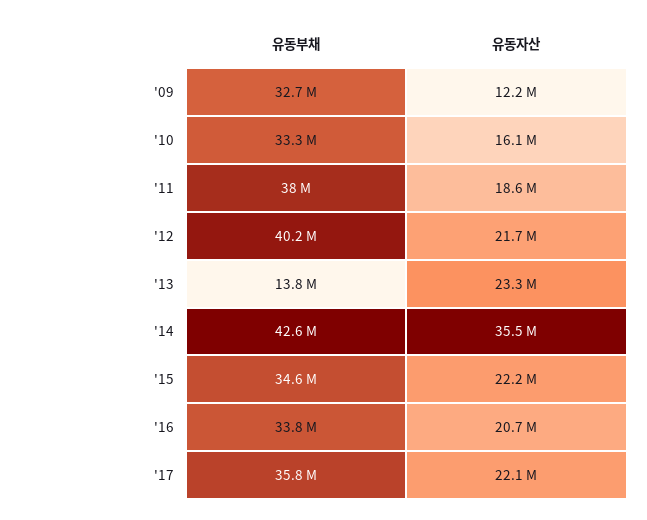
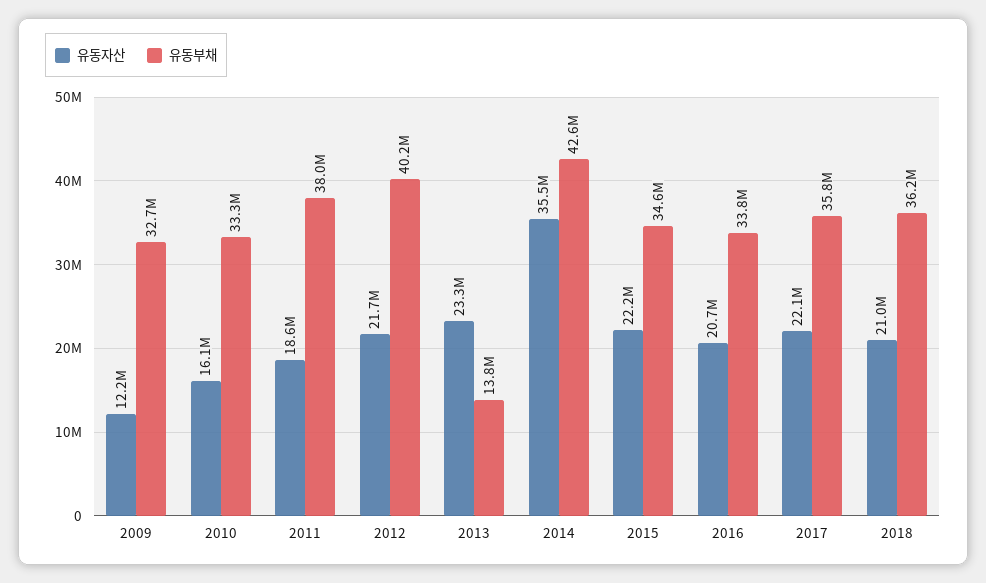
유동자산, 2018: none -> 21000000
유동부채, 2018: none -> 36200000

